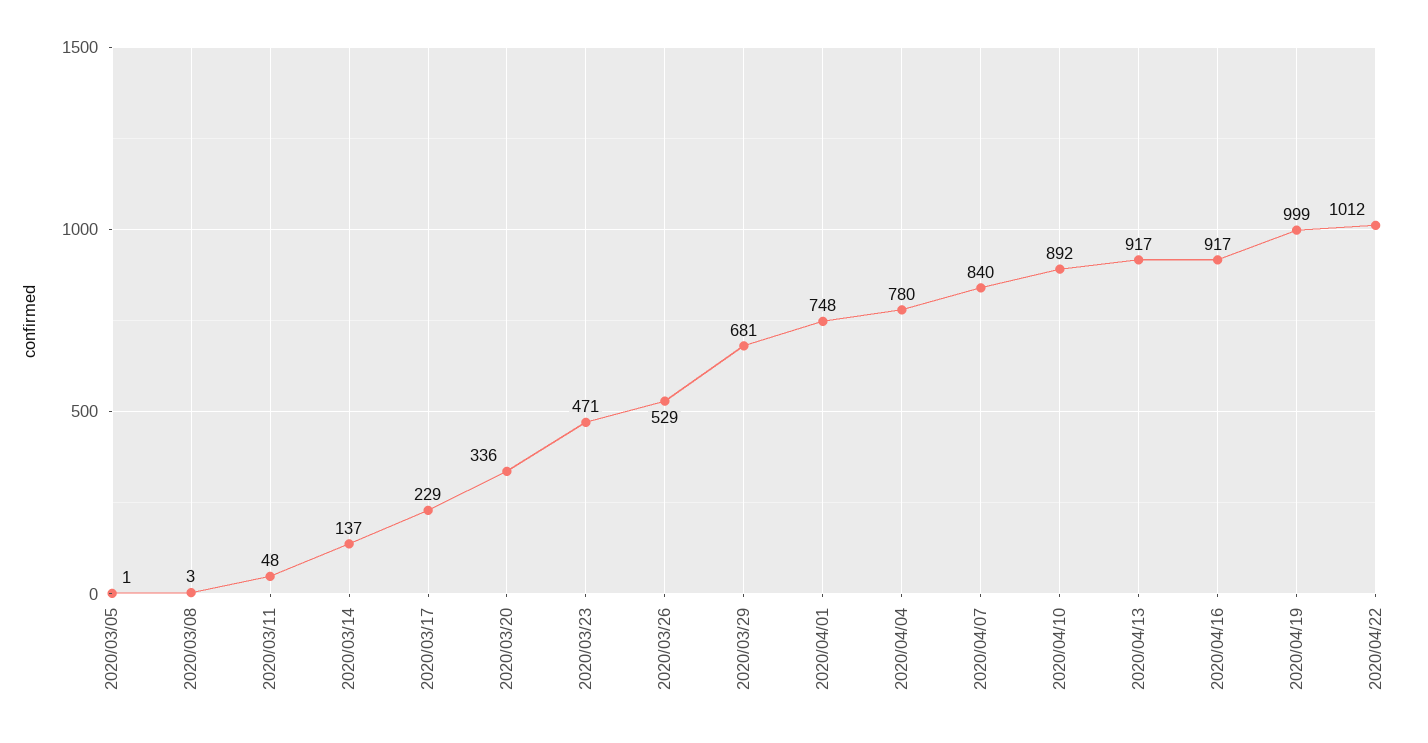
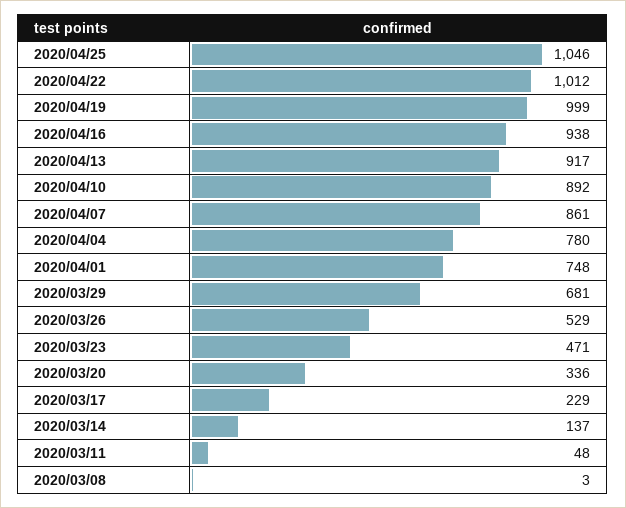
2020/03/05: 1 -> none
2020/04/07: 840 -> 861
2020/04/16: 917 -> 938
2020/04/25: none -> 1046

